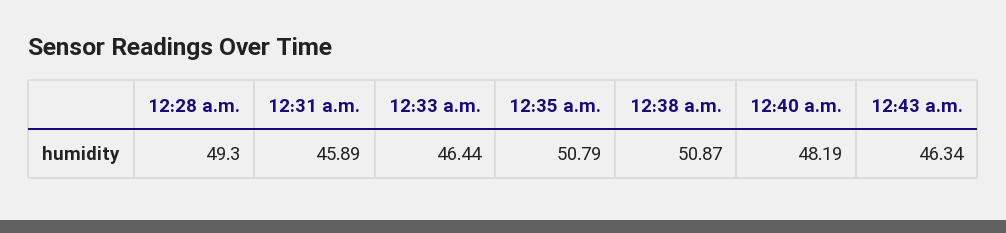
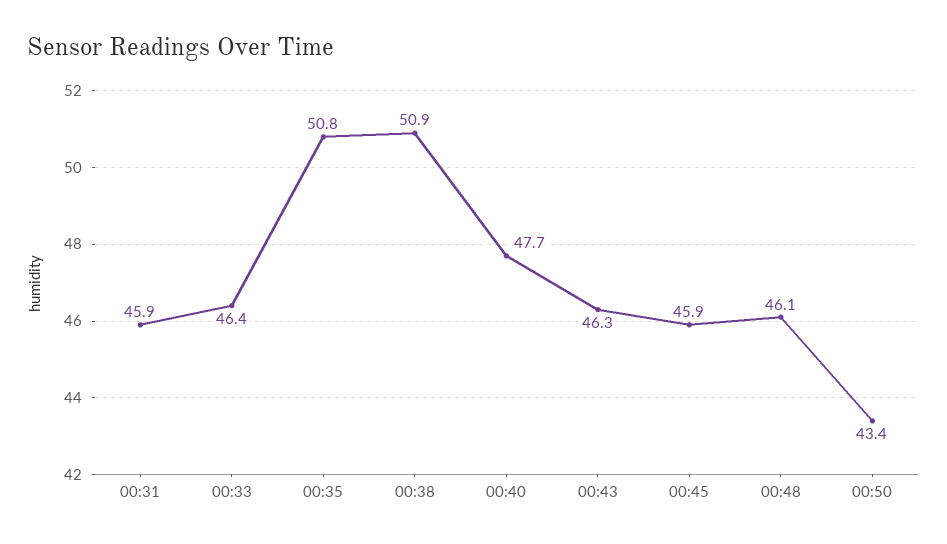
12:28 a.m.: 49.3 -> none
12:40 a.m.: 48.19 -> 47.7
00:45: none -> 45.9
00:48: none -> 46.1
00:50: none -> 43.4

